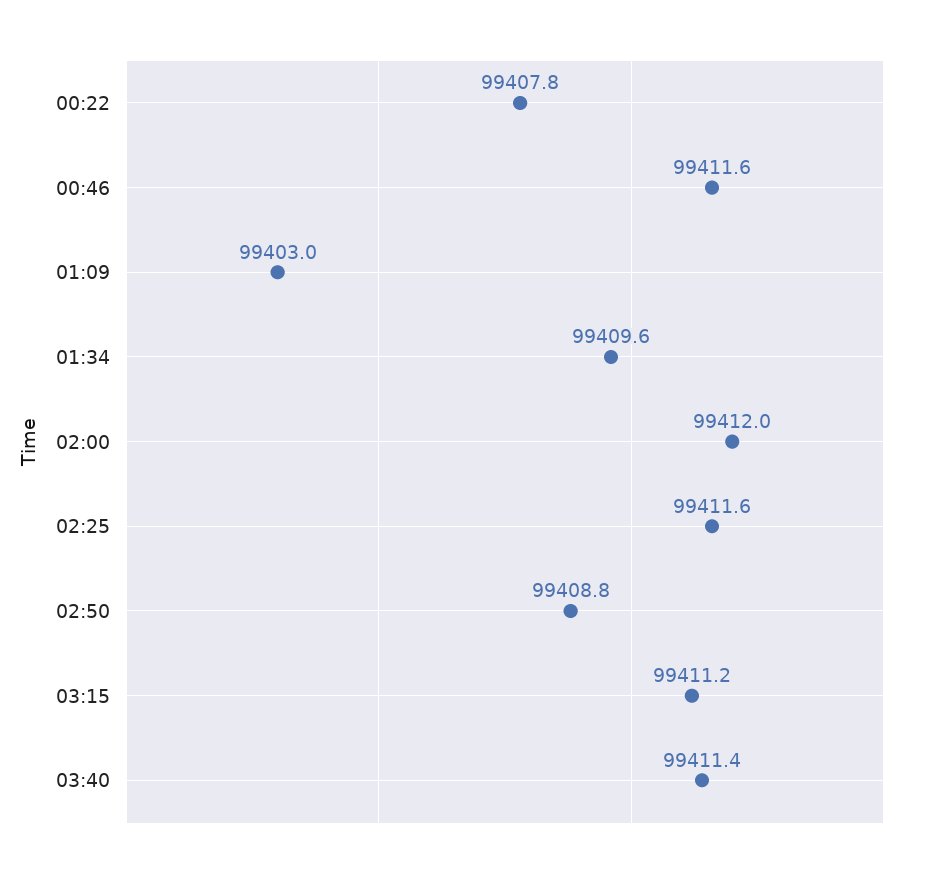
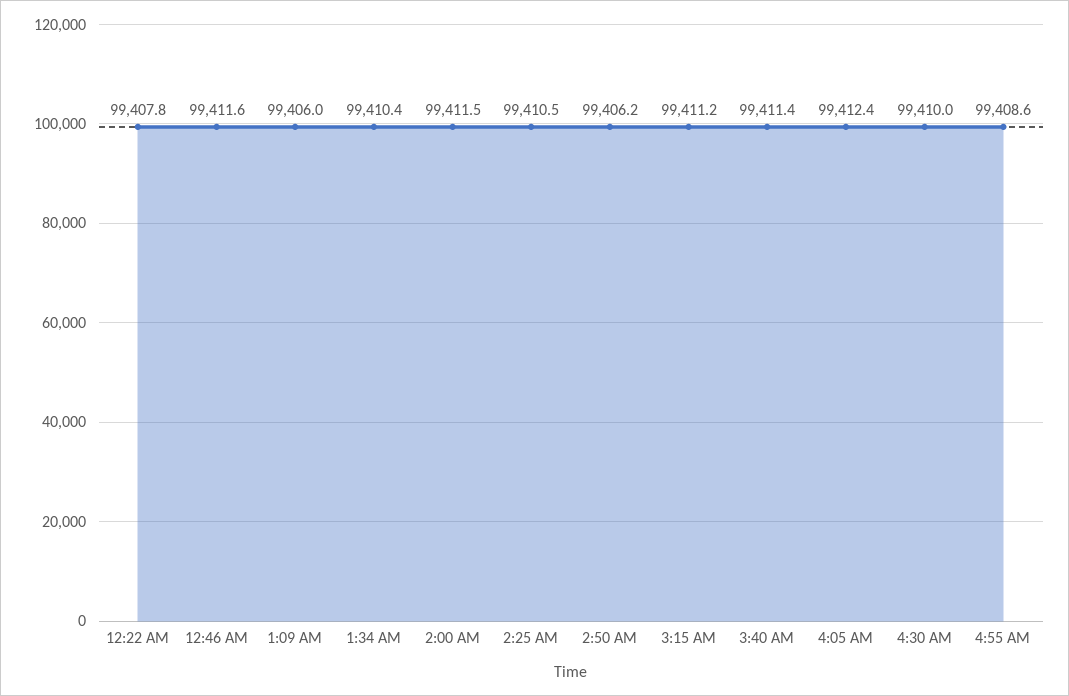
01:09: 99403 -> 99406
01:34: 99409.6 -> 99410.4
02:00: 99412 -> 99411.5
02:25: 99411.6 -> 99410.5
02:50: 99408.8 -> 99406.2
4:05 AM: none -> 99412.4
4:30 AM: none -> 99410
4:55 AM: none -> 99408.6

